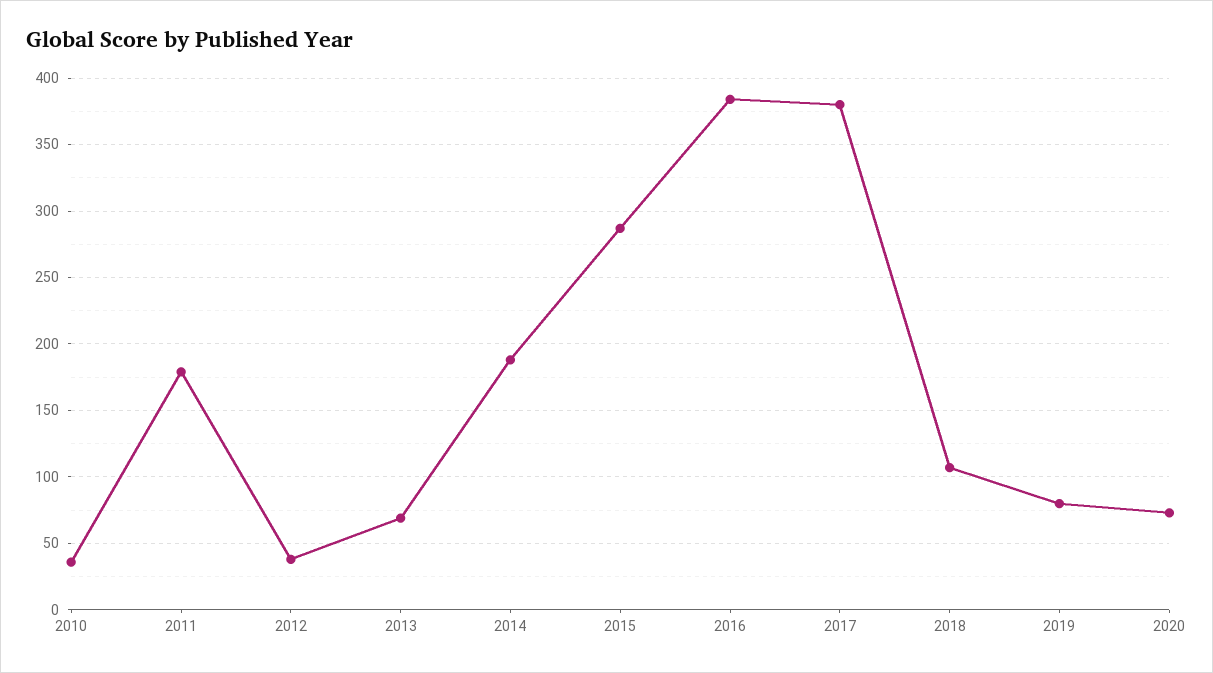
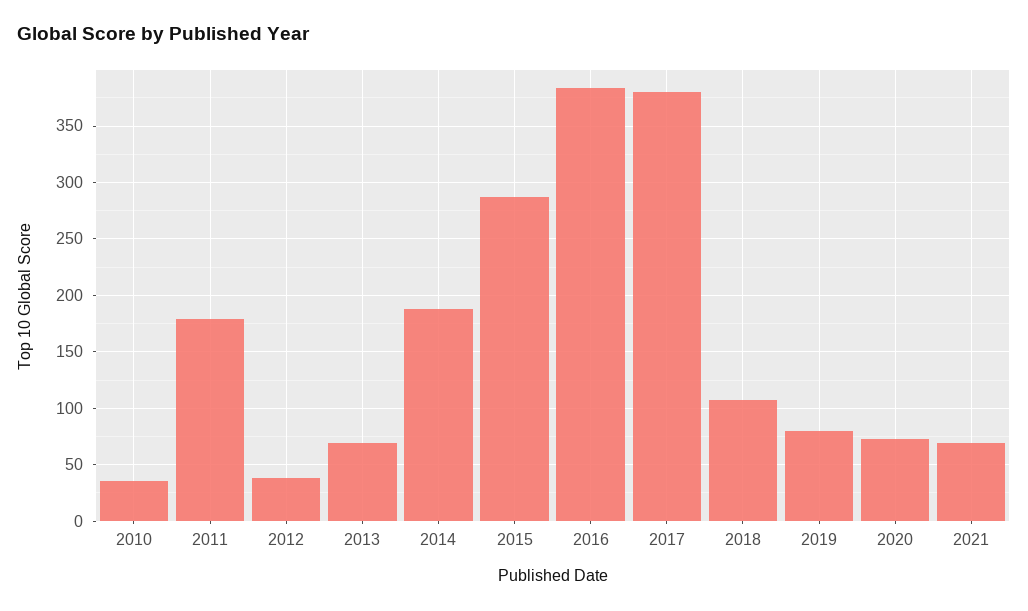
2021: none -> 70

